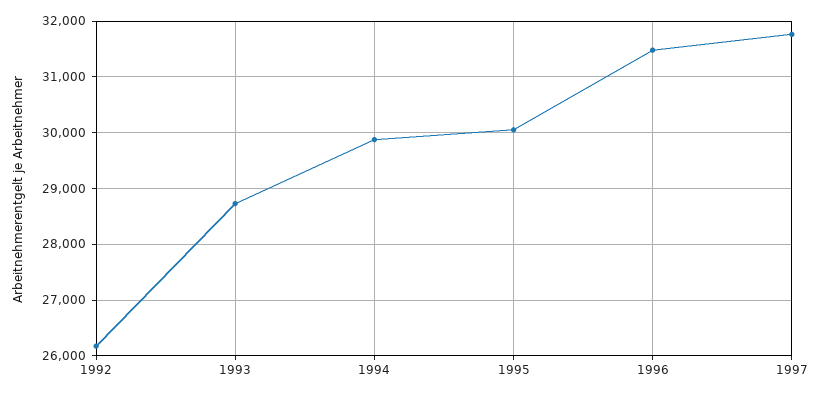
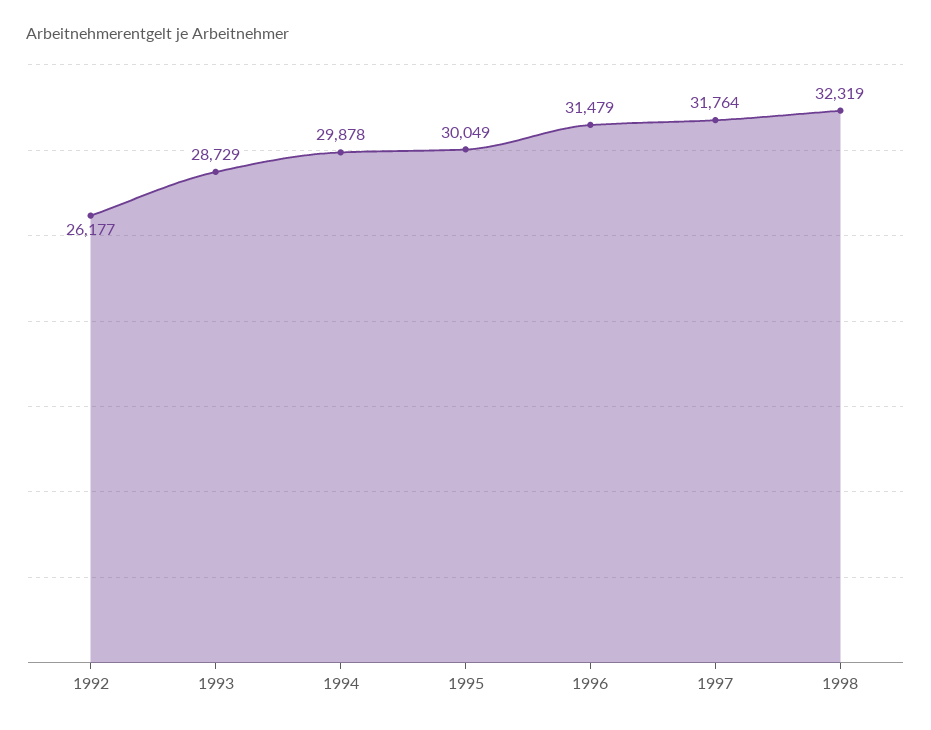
1998: none -> 32319

